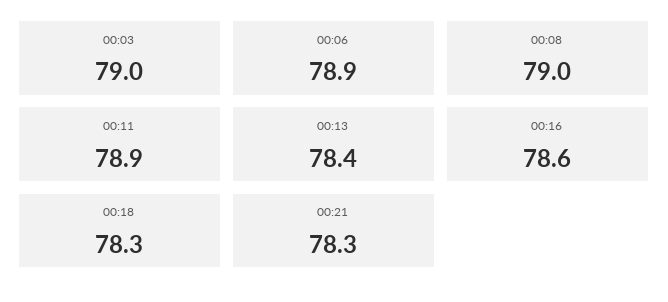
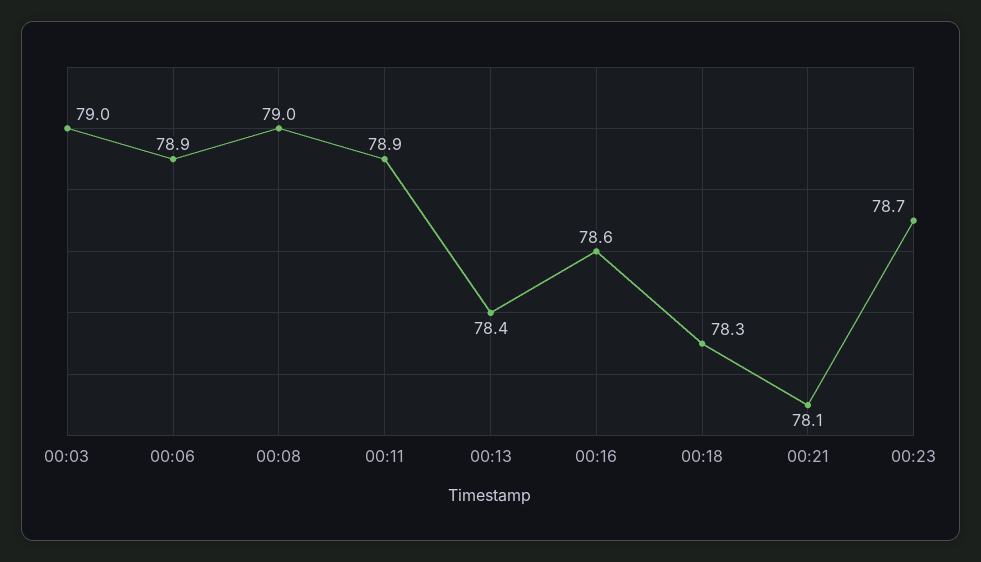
00:21: 78.3 -> 78.1
00:23: none -> 78.7

